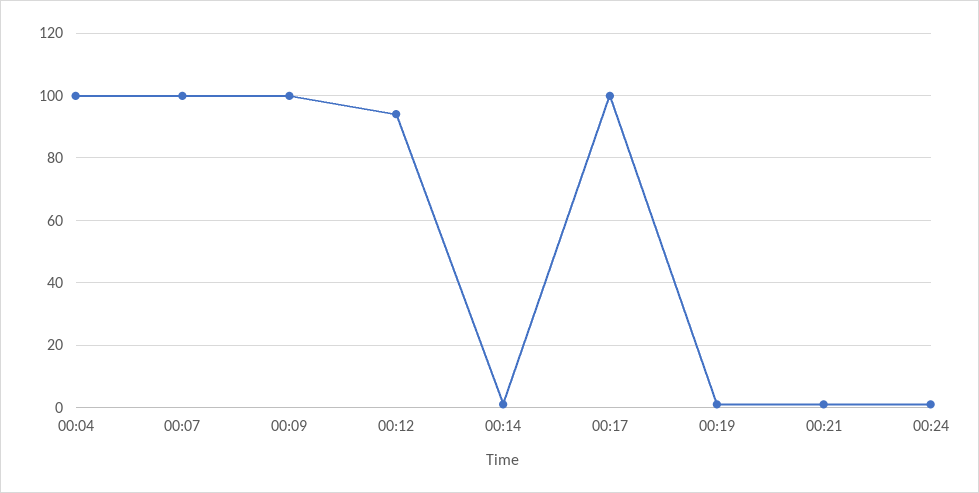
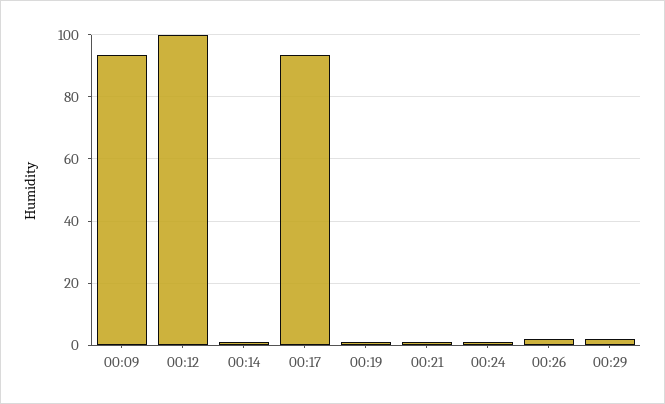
00:04: 100 -> none
00:07: 100 -> none
00:09: 100 -> 94
00:12: 94 -> 100
00:17: 100 -> 94
00:26: none -> 2
00:29: none -> 2

